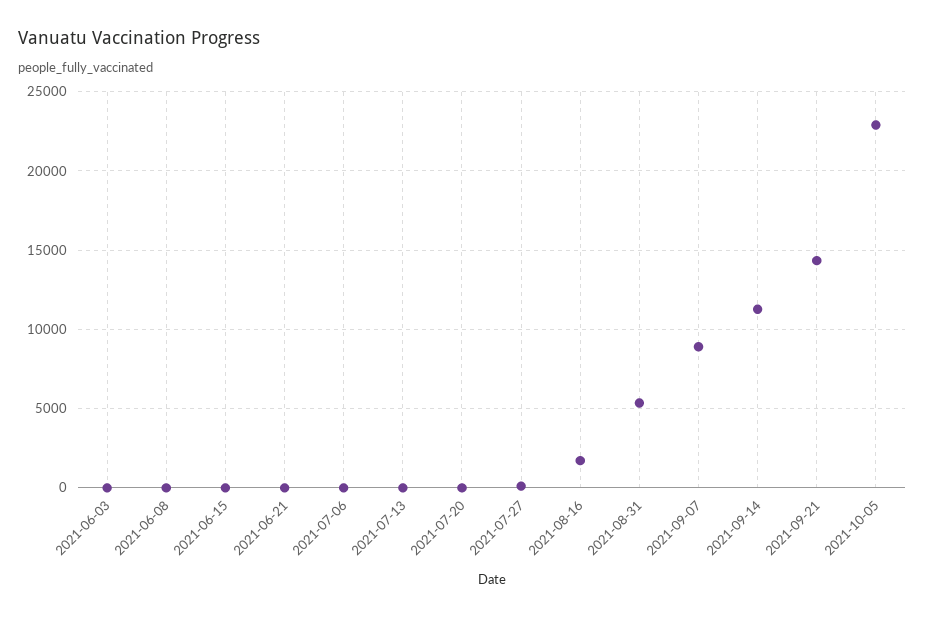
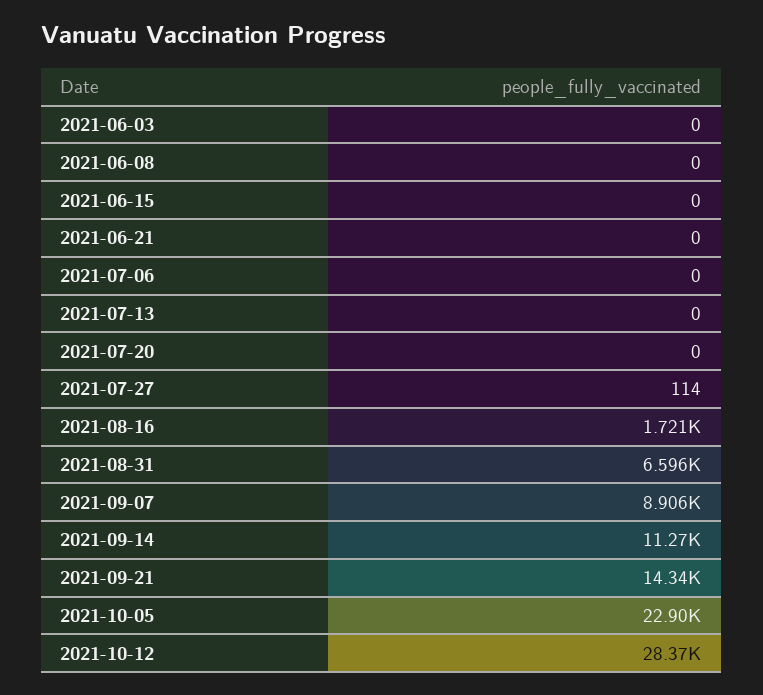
2021-08-31: 5500 -> 6596
2021-10-12: none -> 28370

